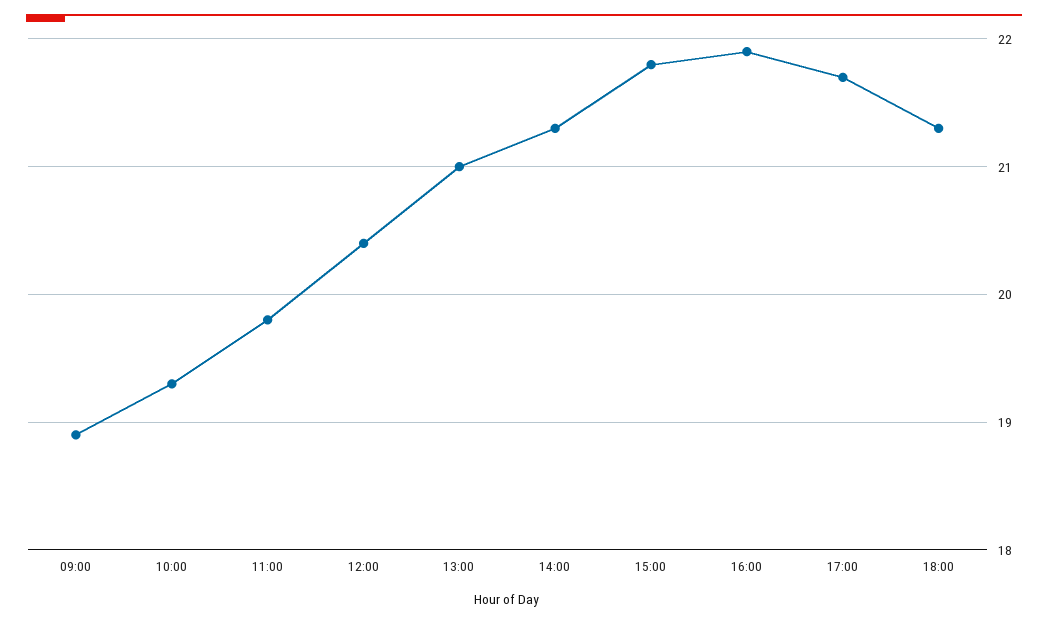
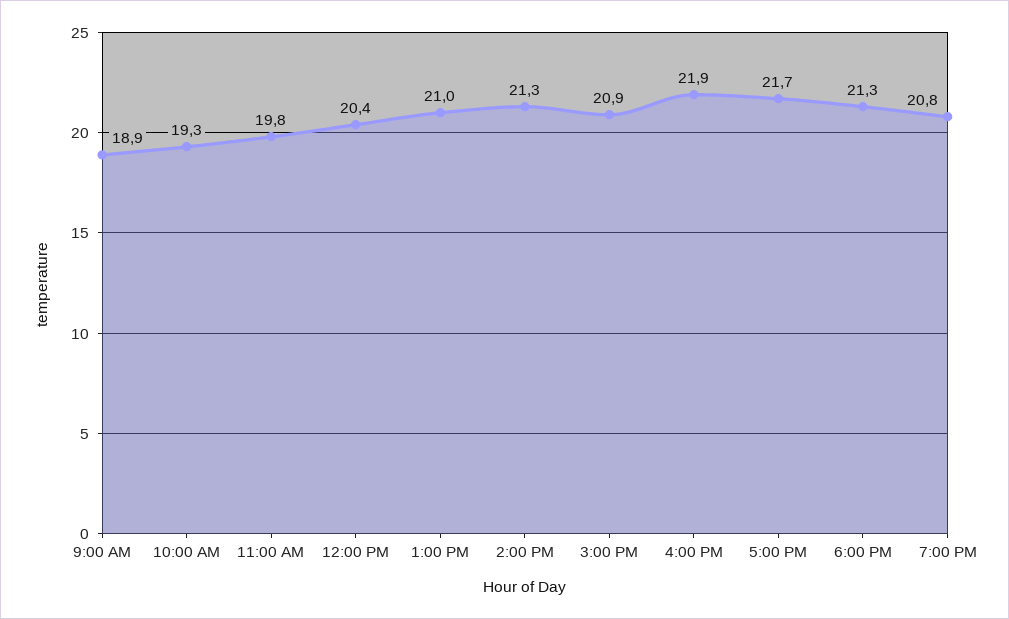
15:00: 21.8 -> 20.9
7:00 PM: none -> 20.8

